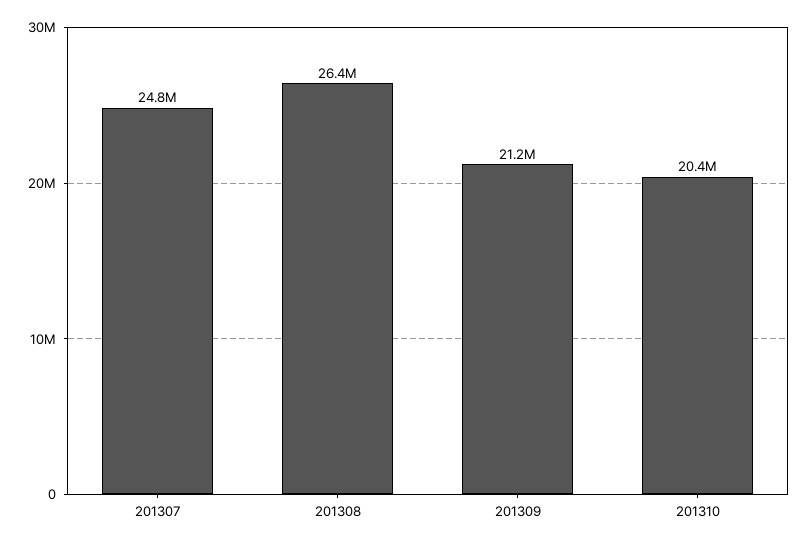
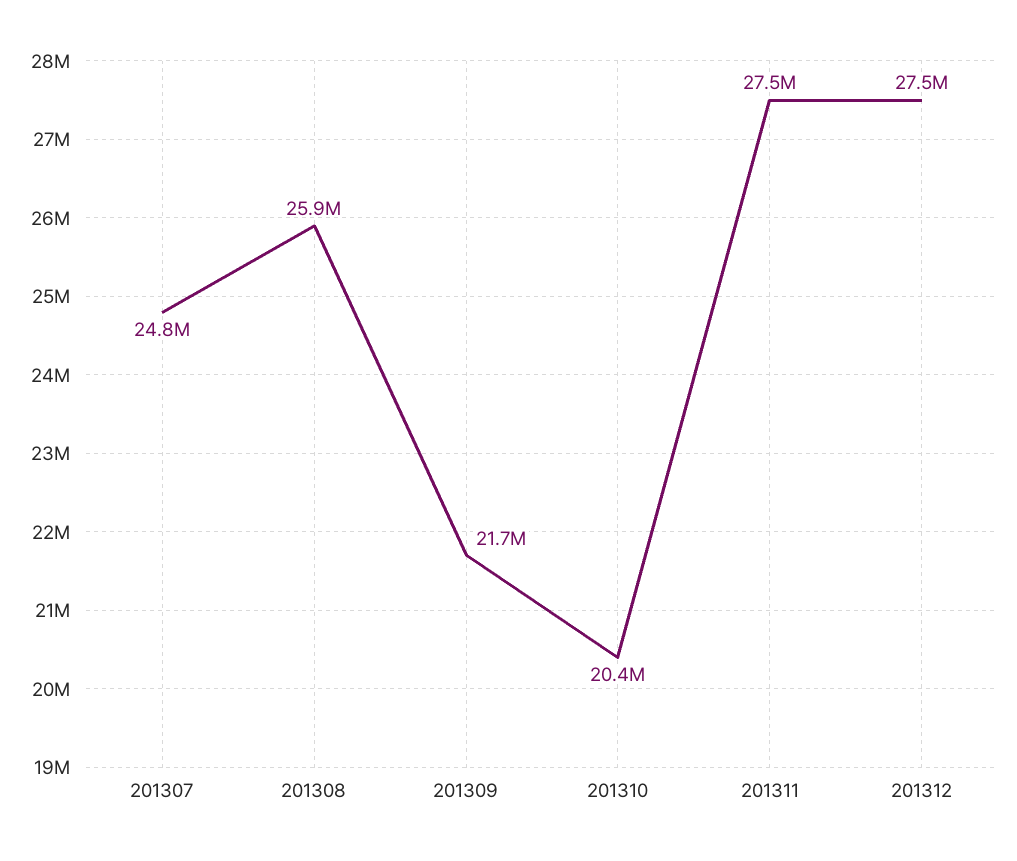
201308: 26400000 -> 25900000
201309: 21200000 -> 21700000
201311: none -> 27500000
201312: none -> 27500000

